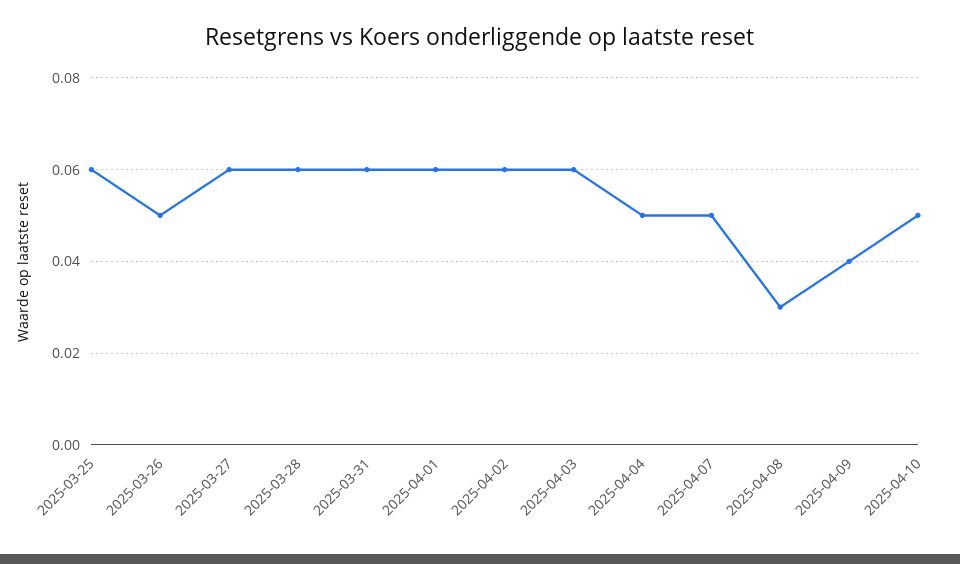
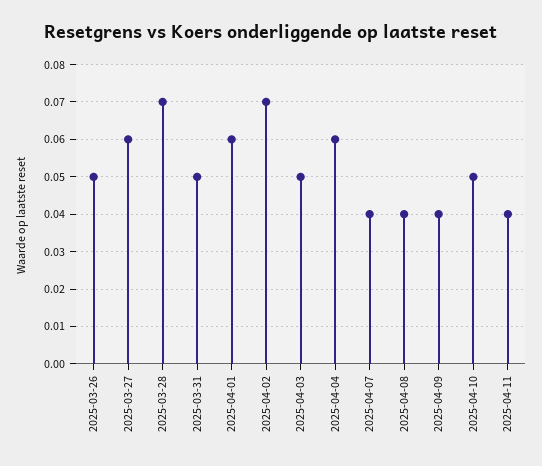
2025-03-25: 0.06 -> none
2025-03-28: 0.06 -> 0.07
2025-03-31: 0.06 -> 0.05
2025-04-02: 0.06 -> 0.07
2025-04-03: 0.06 -> 0.05
2025-04-04: 0.05 -> 0.06
2025-04-07: 0.05 -> 0.04
2025-04-08: 0.03 -> 0.04
2025-04-11: none -> 0.04

